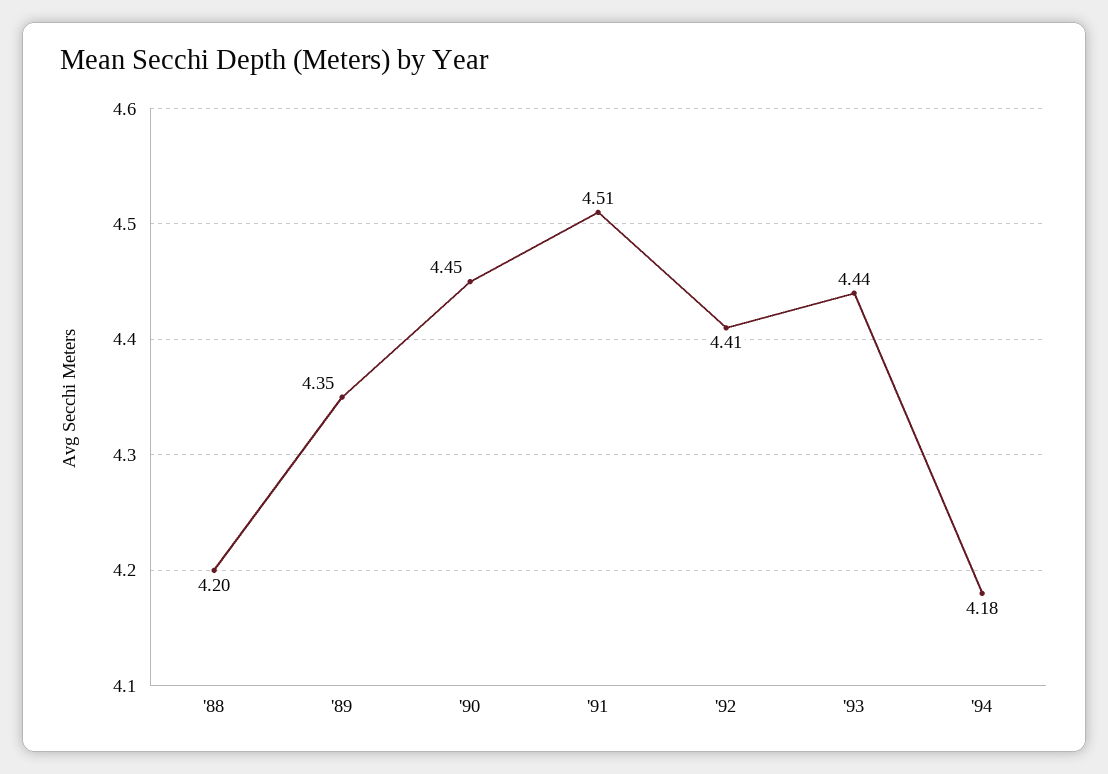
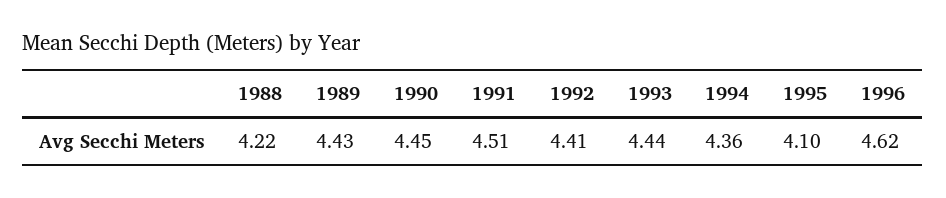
'88: 4.2 -> 4.22
'89: 4.35 -> 4.43
'94: 4.18 -> 4.36
1995: none -> 4.1
1996: none -> 4.62

